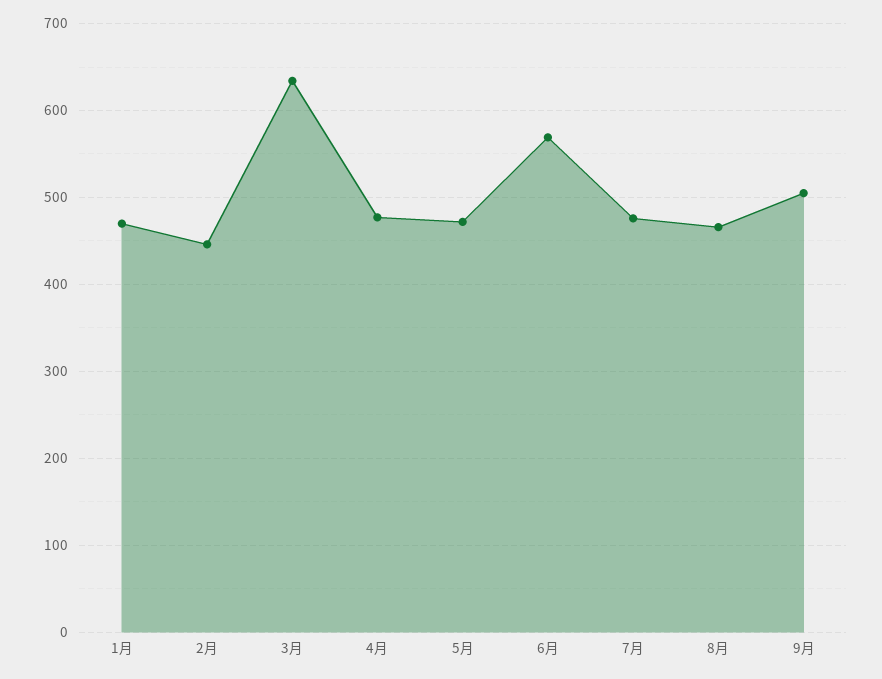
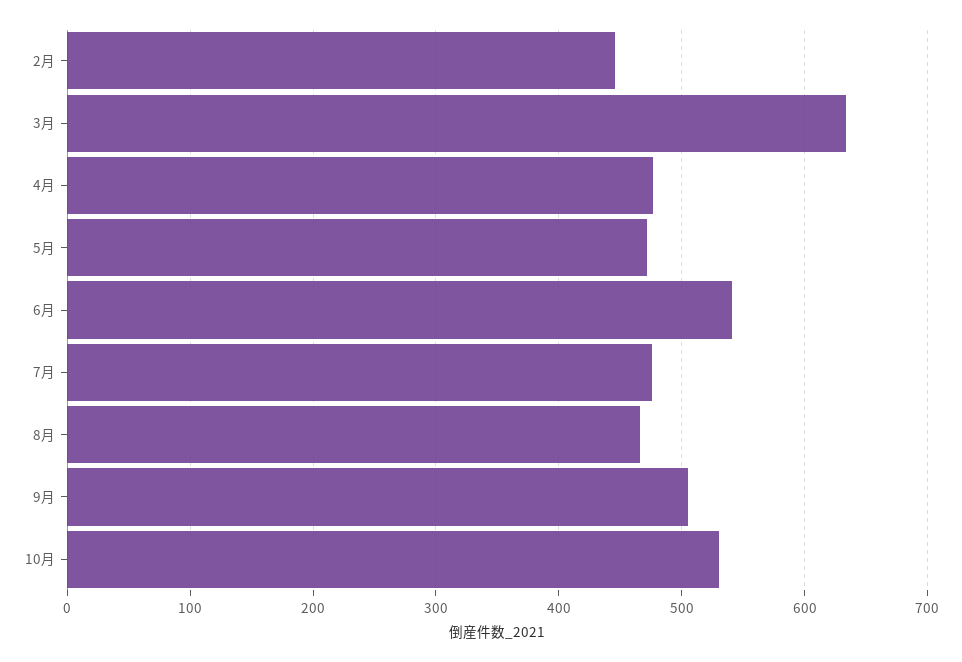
1月: 470 -> none
6月: 570 -> 540
10月: none -> 530

